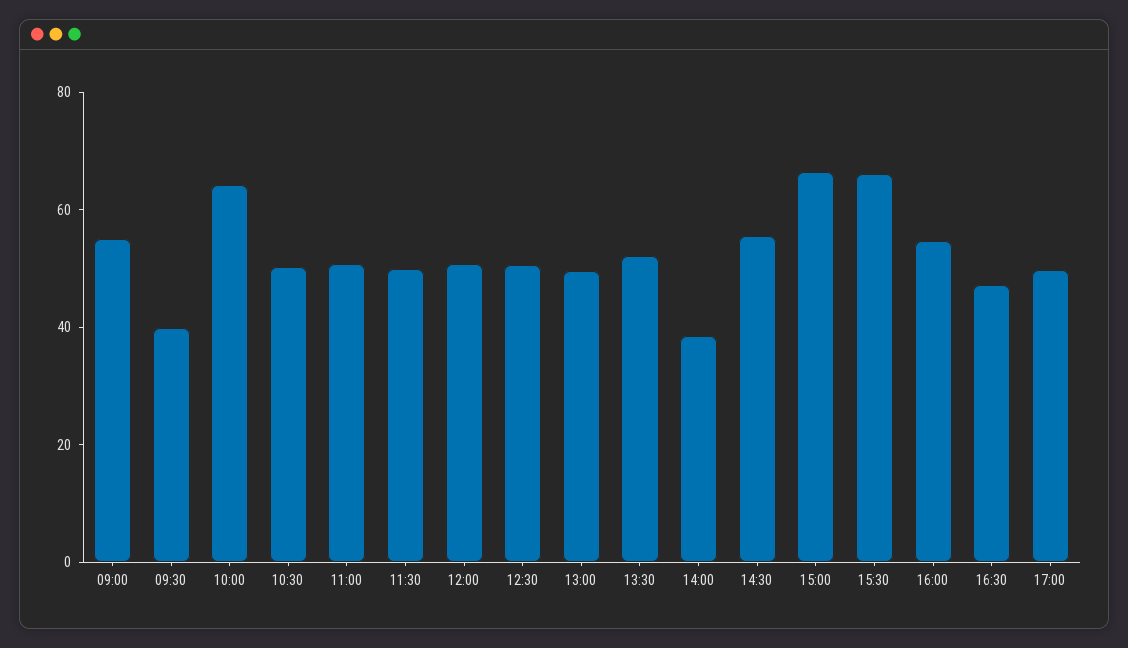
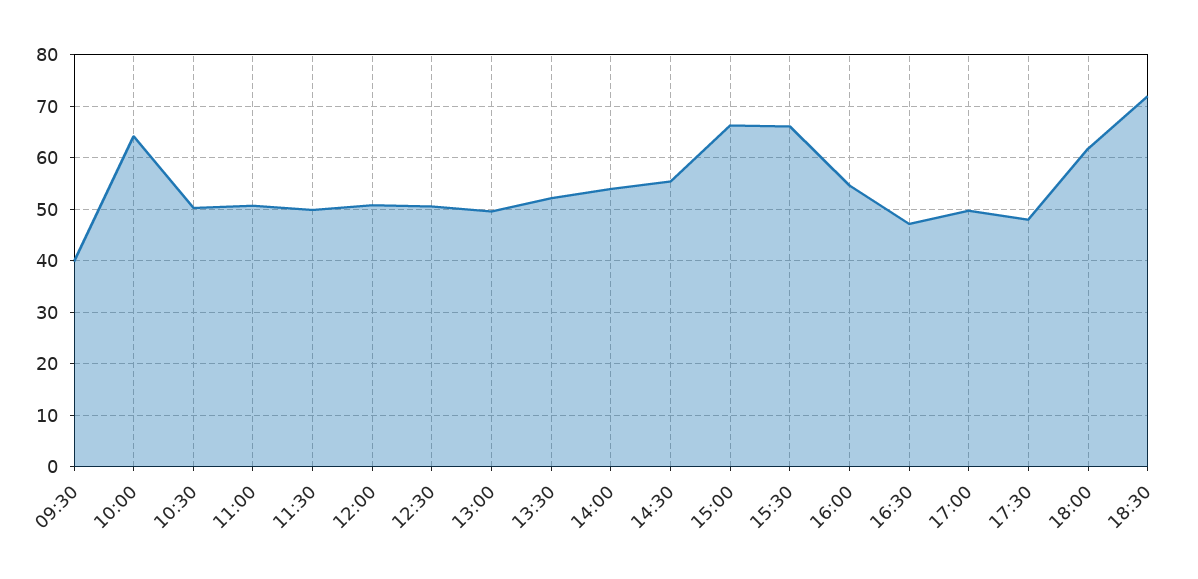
09:00: 55 -> none
14:00: 40 -> 54
17:30: none -> 48
18:00: none -> 62
18:30: none -> 72

